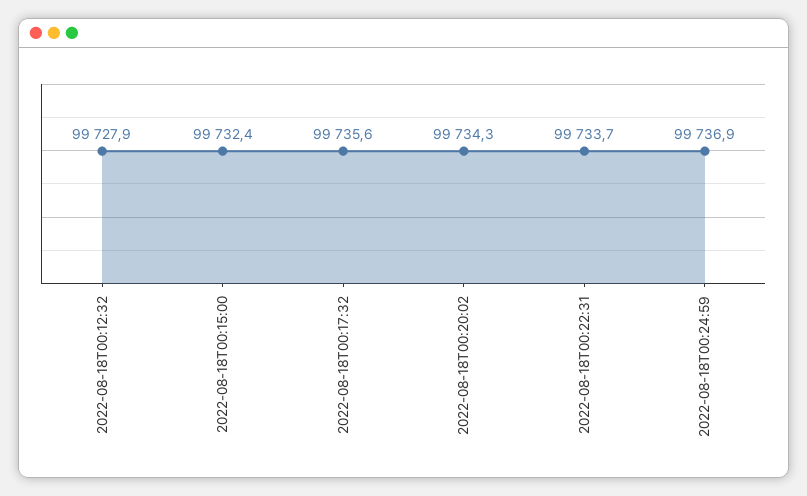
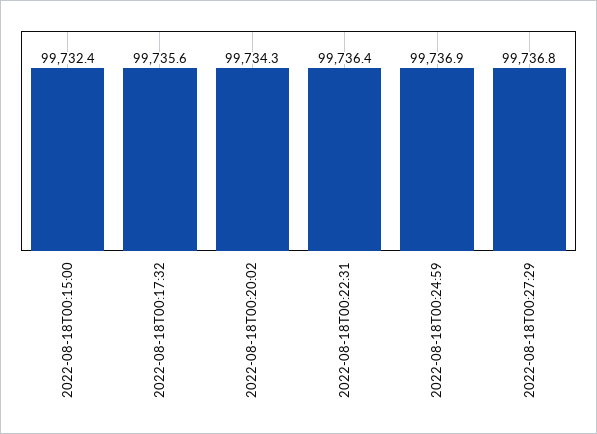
2022-08-18T00:12:32: 99727.9 -> none
2022-08-18T00:22:31: 99733.7 -> 99736.4
2022-08-18T00:27:29: none -> 99736.8

